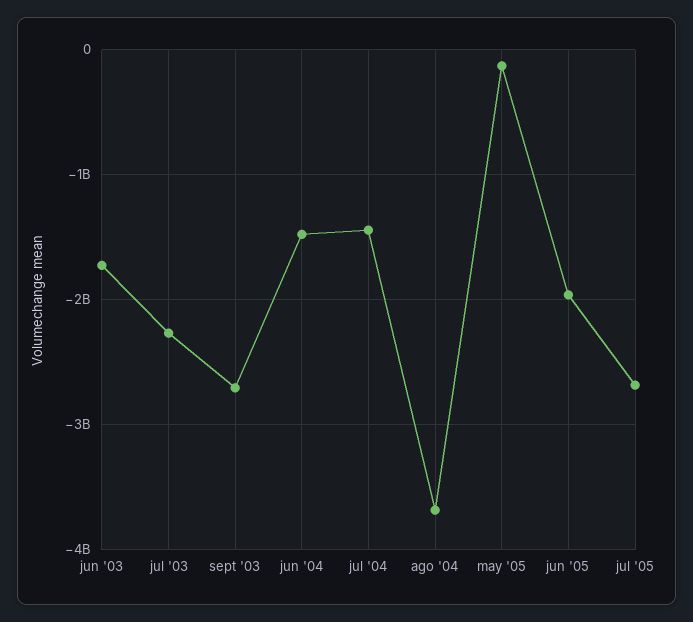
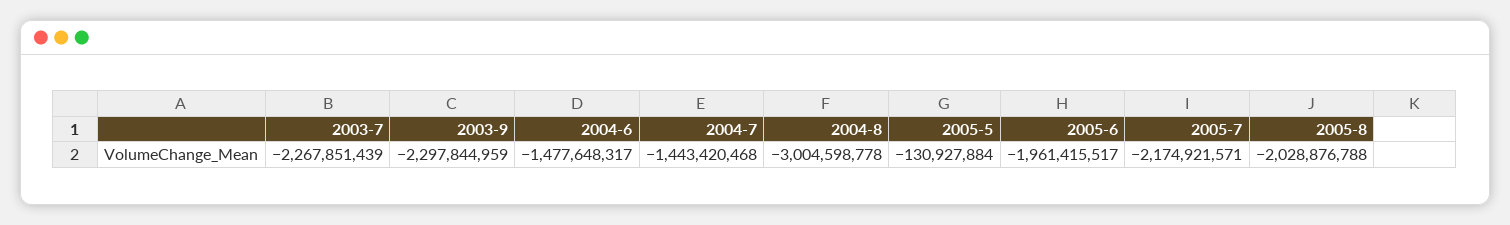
jun '03: -1700000000 -> none
sept '03: -2700000000 -> -2297844959
ago '04: -3700000000 -> -3004598778
jul '05: -2700000000 -> -2174921571
2005-8: none -> -2028876788

